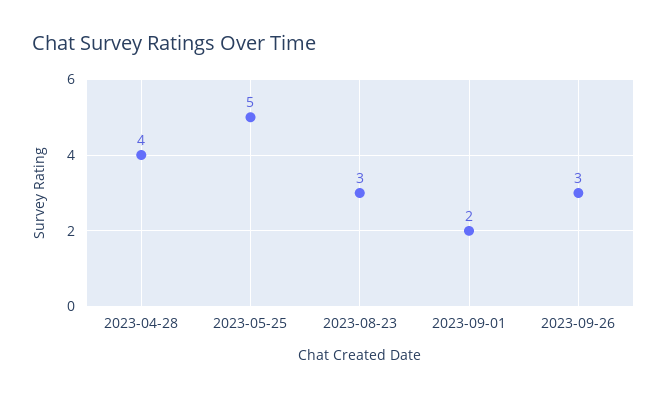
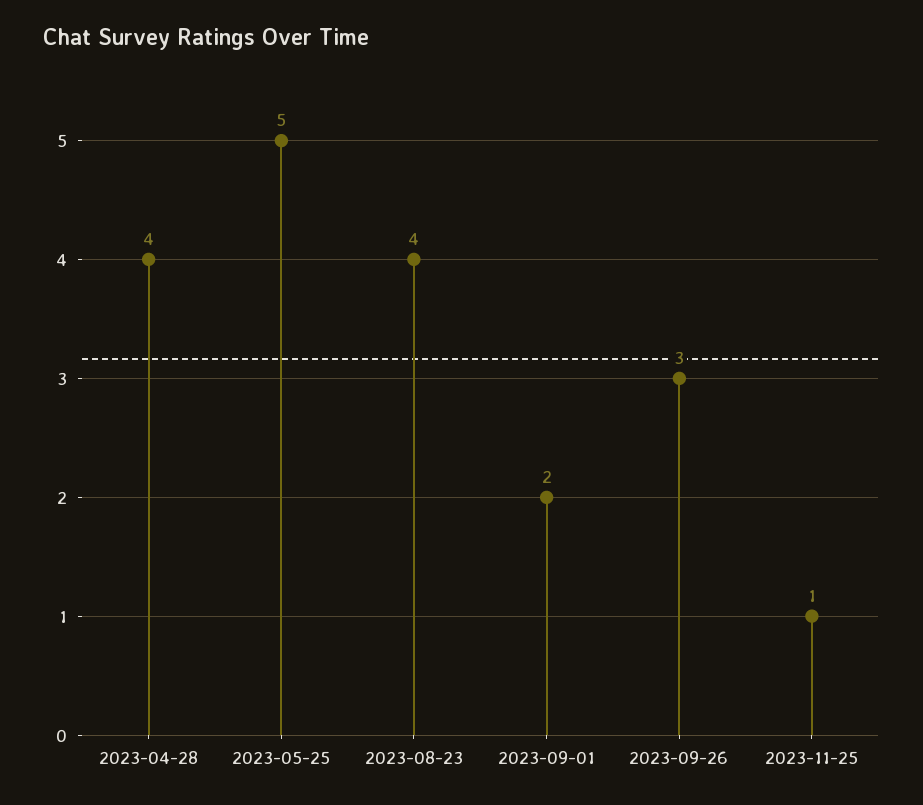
2023-08-23: 3 -> 4
2023-11-25: none -> 1

